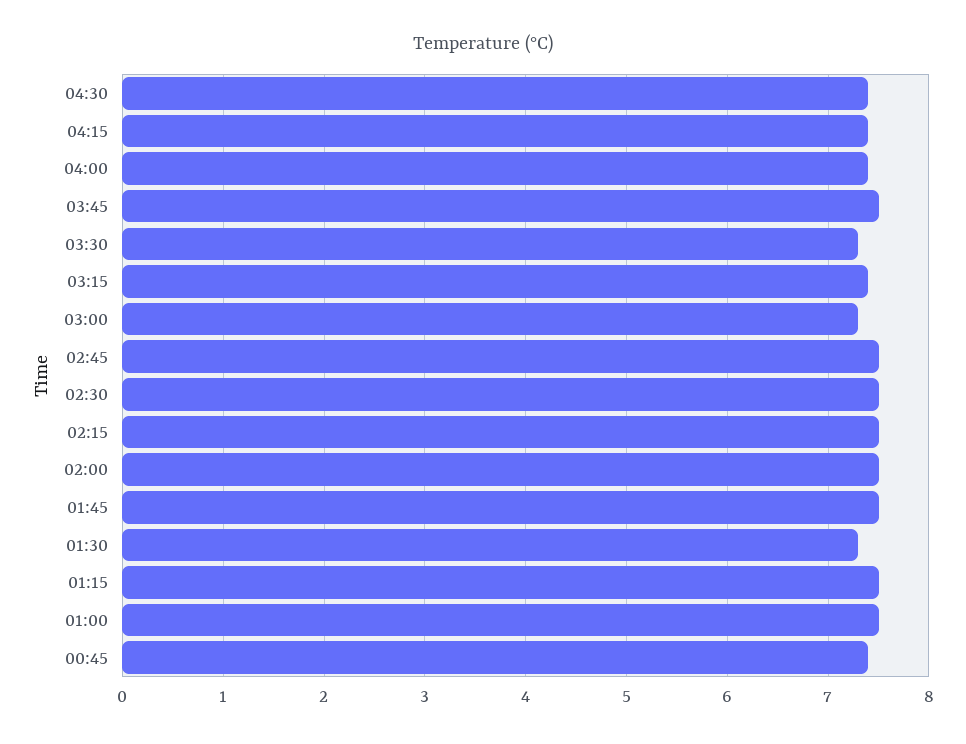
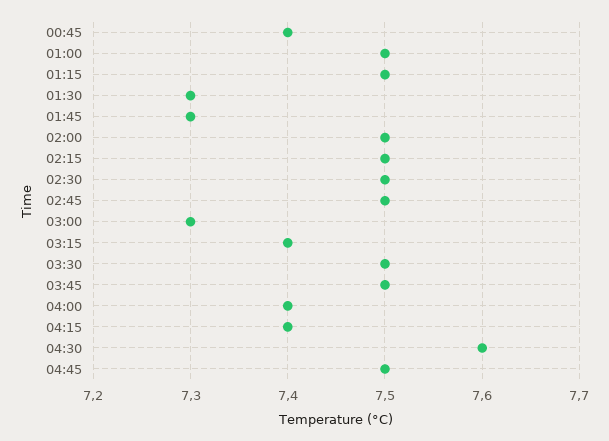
04:30: 7.4 -> 7.6
03:30: 7.3 -> 7.5
01:45: 7.5 -> 7.3
04:45: none -> 7.5

